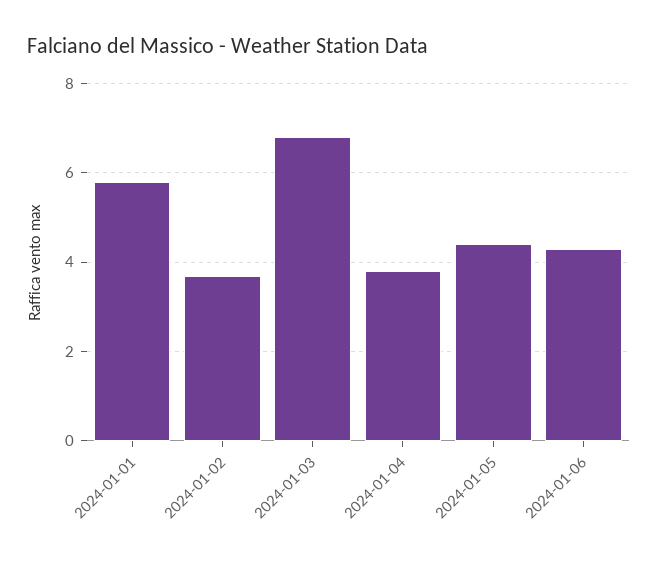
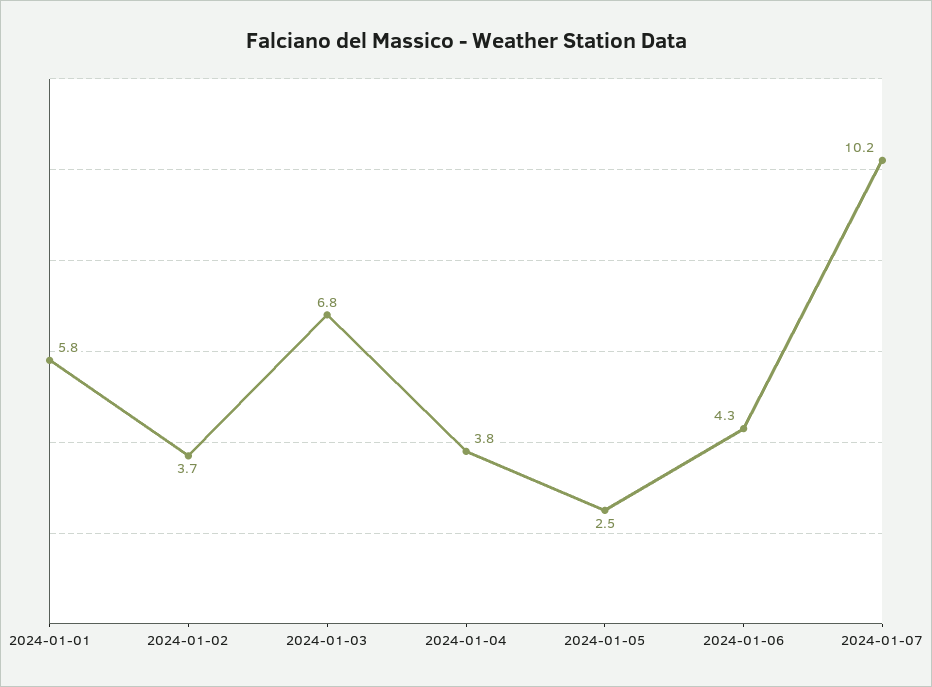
2024-01-05: 4.5 -> 2.5
2024-01-07: none -> 10.2

